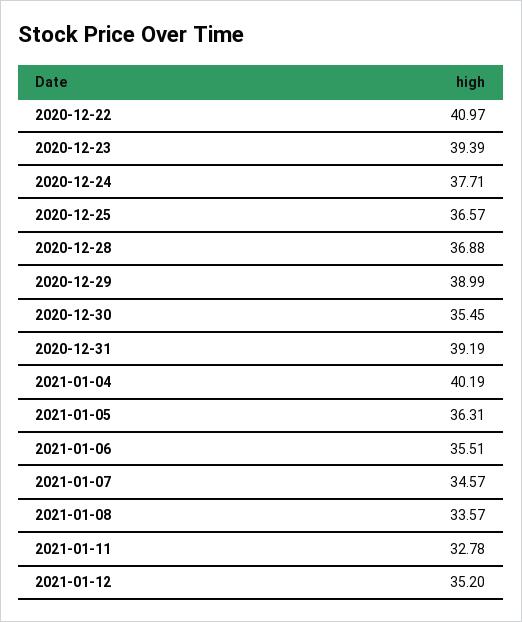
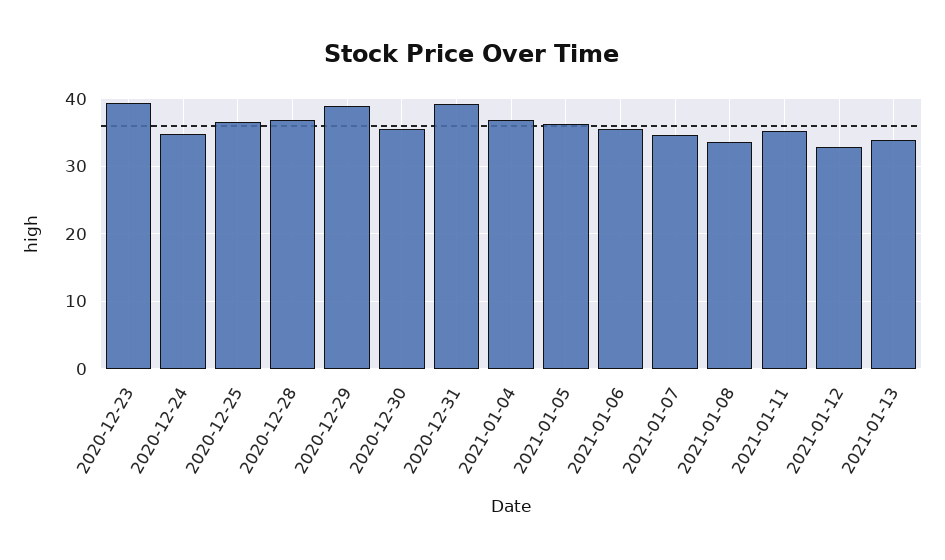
2020-12-22: 40.97 -> none
2020-12-24: 37.71 -> 35
2021-01-04: 40.19 -> 37
2021-01-11: 32.78 -> 35
2021-01-12: 35.2 -> 33
2021-01-13: none -> 34

